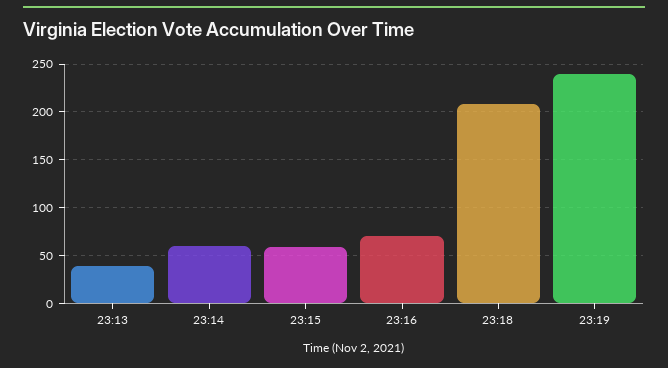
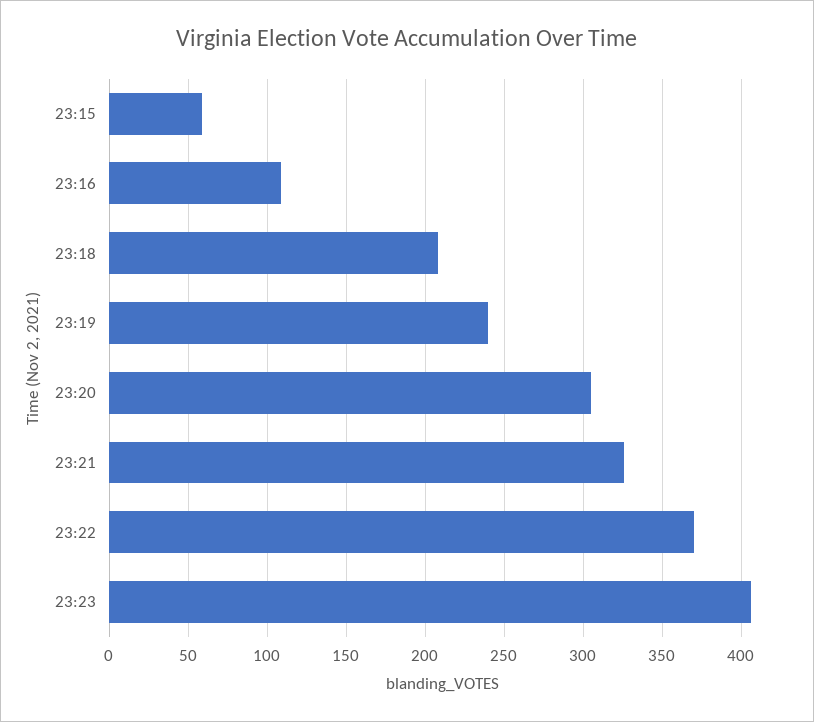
23:13: 40 -> none
23:14: 60 -> none
23:16: 70 -> 110
23:20: none -> 305
23:21: none -> 325
23:22: none -> 370
23:23: none -> 405

